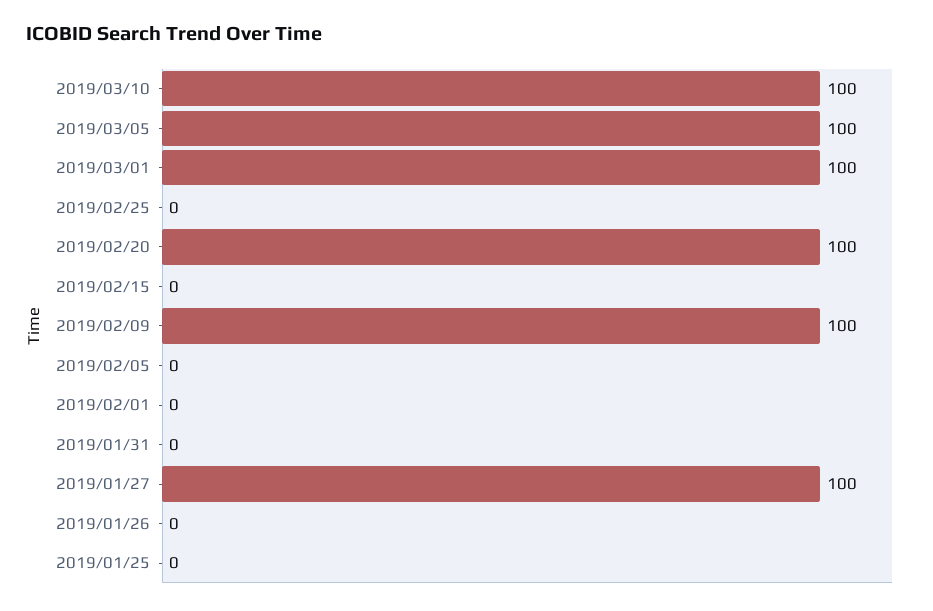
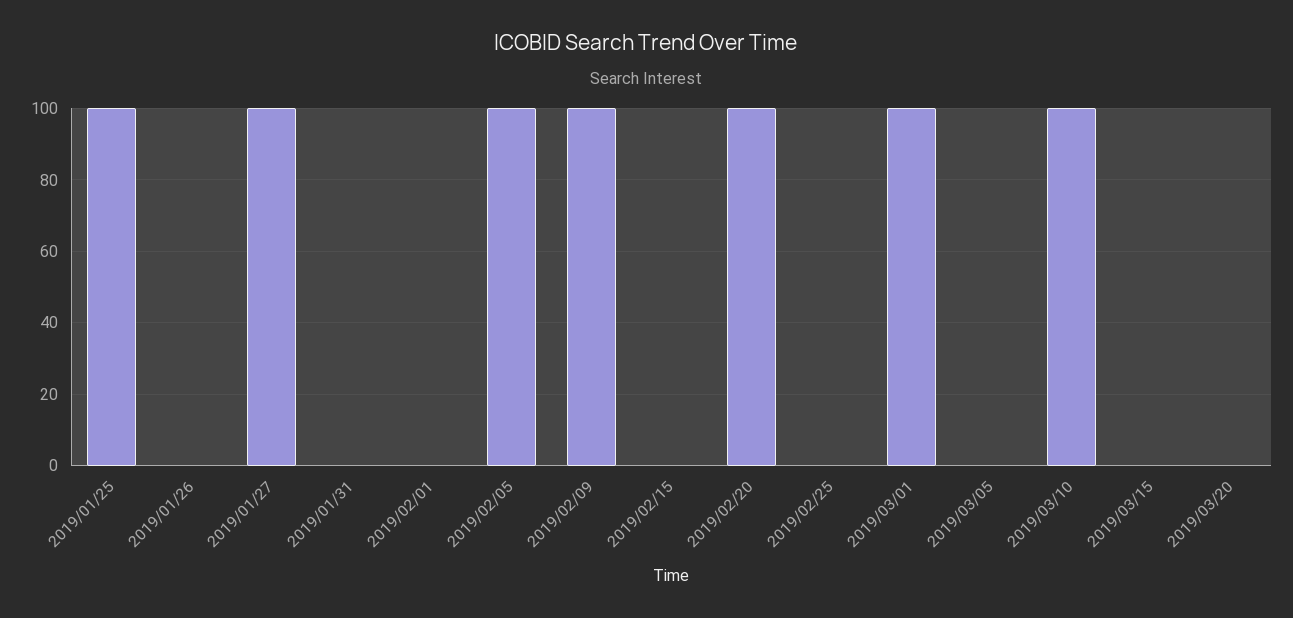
2019/03/05: 100 -> 0
2019/02/05: 0 -> 100
2019/01/25: 0 -> 100
2019/03/15: none -> 0
2019/03/20: none -> 0

